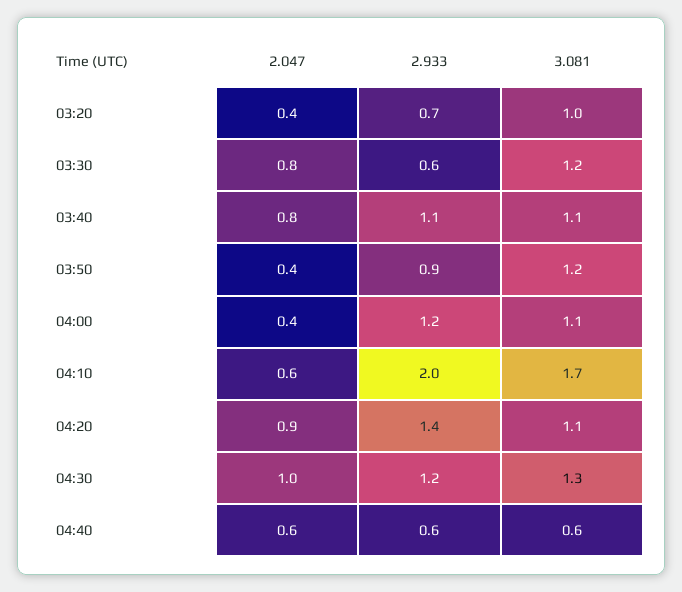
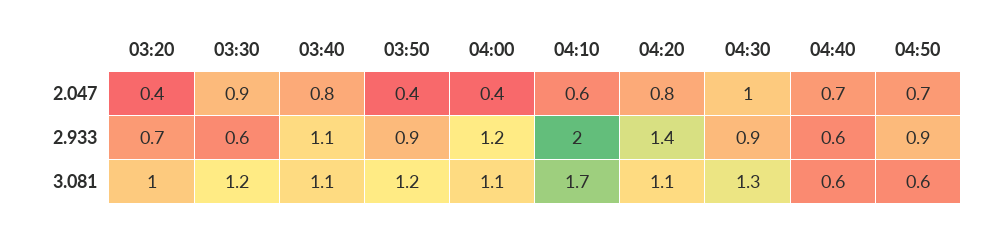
2.047, 03:30: 0.8 -> 0.9
2.047, 04:20: 0.9 -> 0.8
2.933, 04:30: 1.2 -> 0.9
2.047, 04:40: 0.6 -> 0.7
2.047, 04:50: none -> 0.7
2.933, 04:50: none -> 0.9
3.081, 04:50: none -> 0.6

